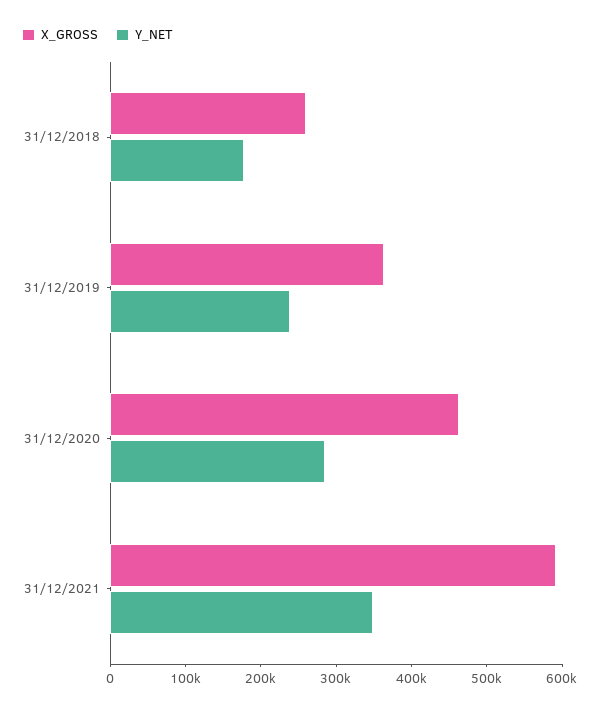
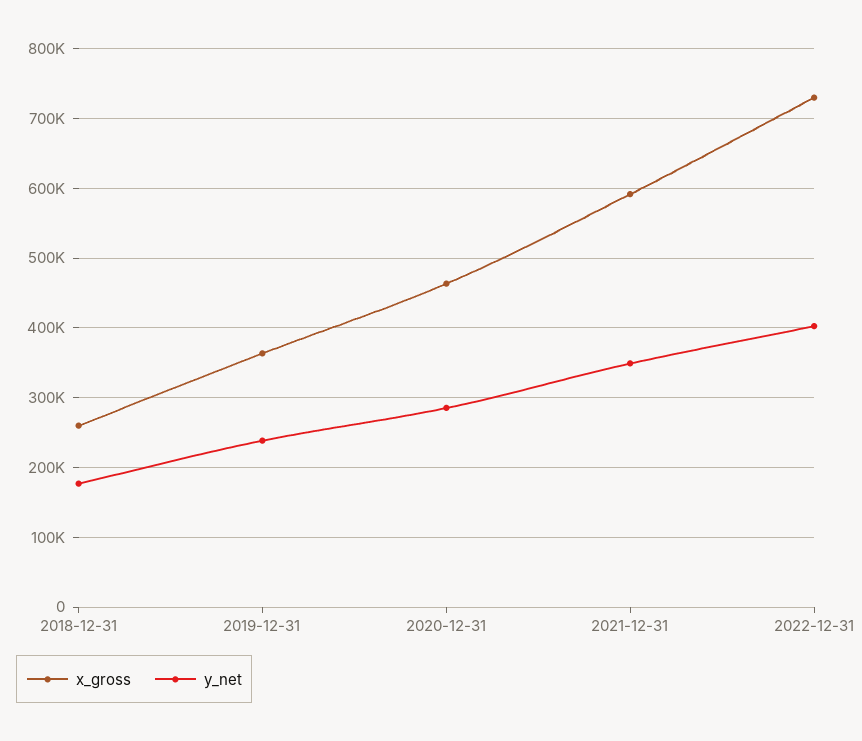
X_GROSS, 2022-12-31: none -> 730000
Y_NET, 2022-12-31: none -> 400000

